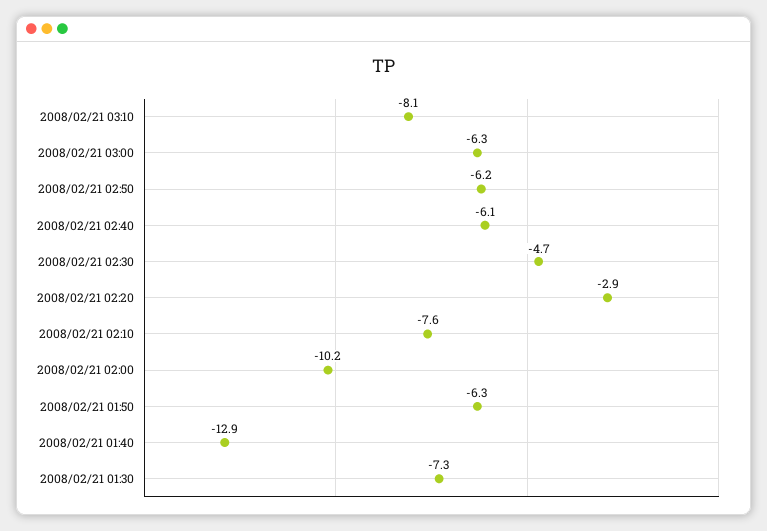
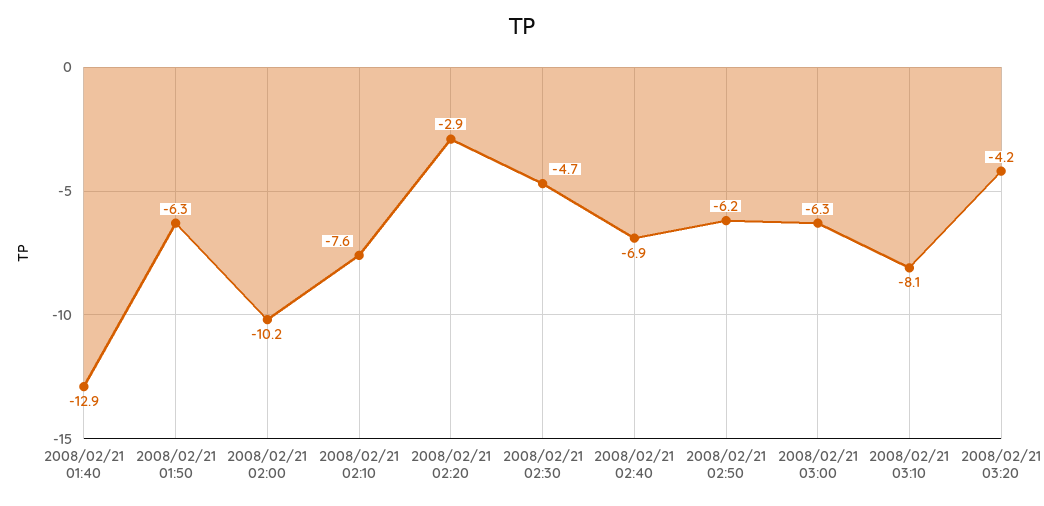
2008/02/21 02:40: -6.1 -> -6.9
2008/02/21 01:30: -7.3 -> none
2008/02/21 03:20: none -> -4.2

